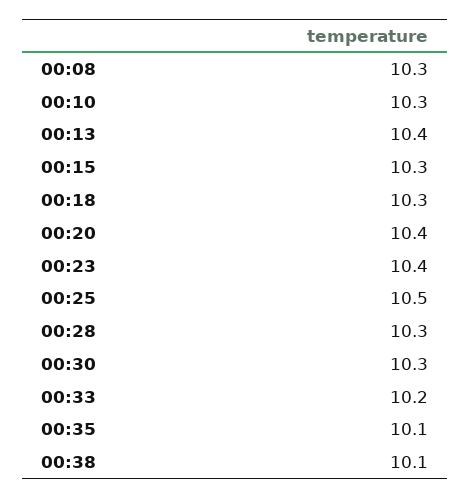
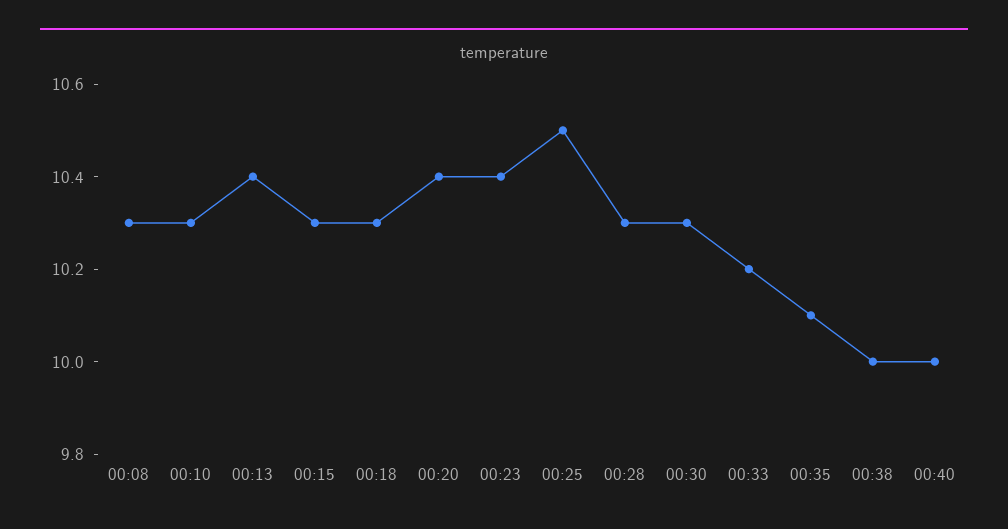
00:38: 10.1 -> 10
00:40: none -> 10

